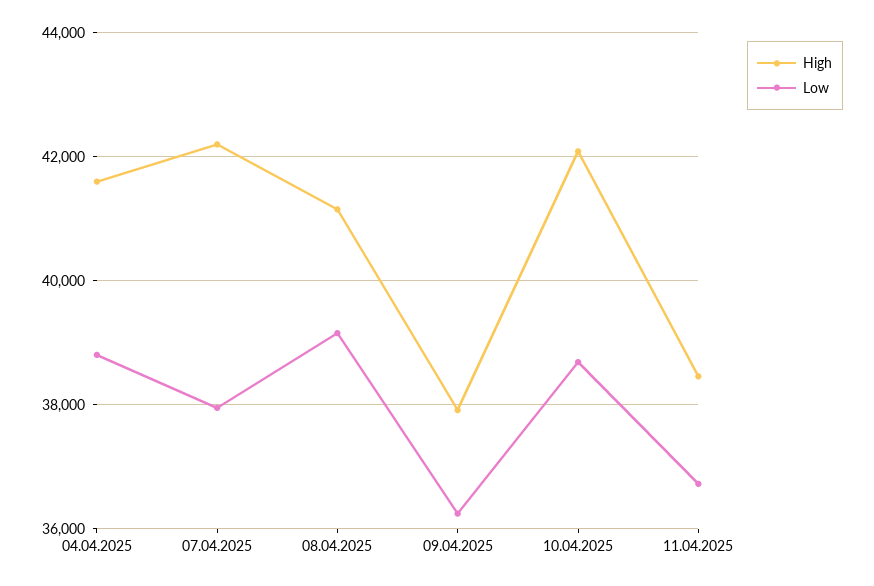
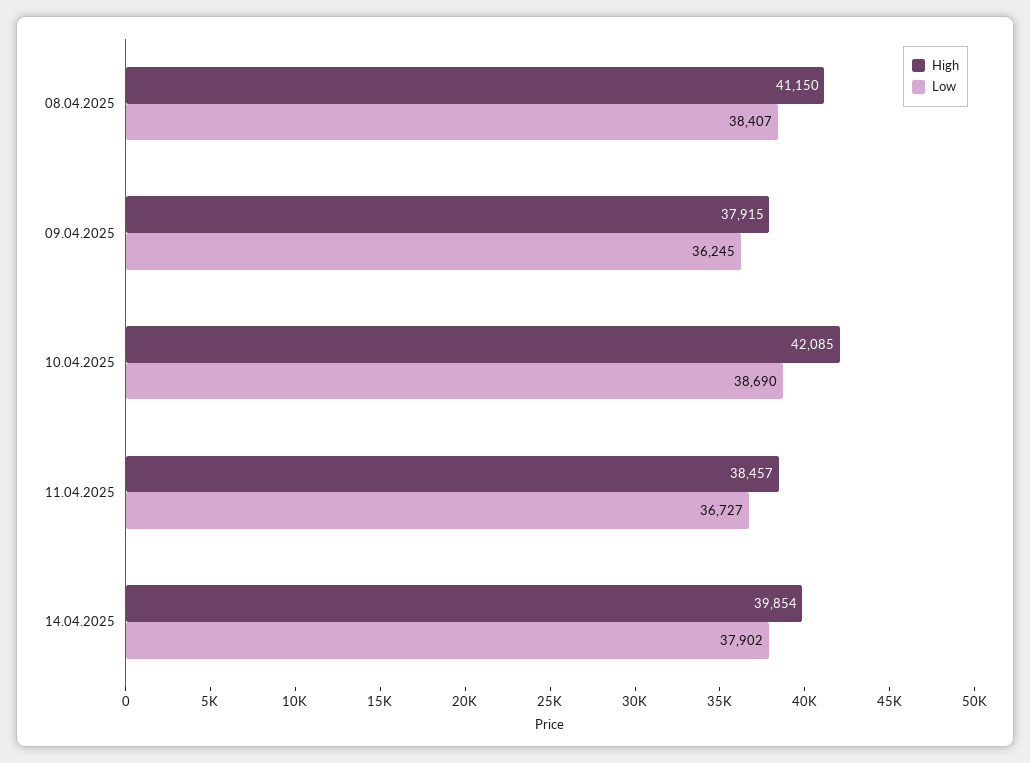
High, 04.04.2025: 41600 -> none
Low, 04.04.2025: 38800 -> none
High, 07.04.2025: 42200 -> none
Low, 07.04.2025: 38000 -> none
Low, 08.04.2025: 39200 -> 38407
High, 14.04.2025: none -> 39854
Low, 14.04.2025: none -> 37902

